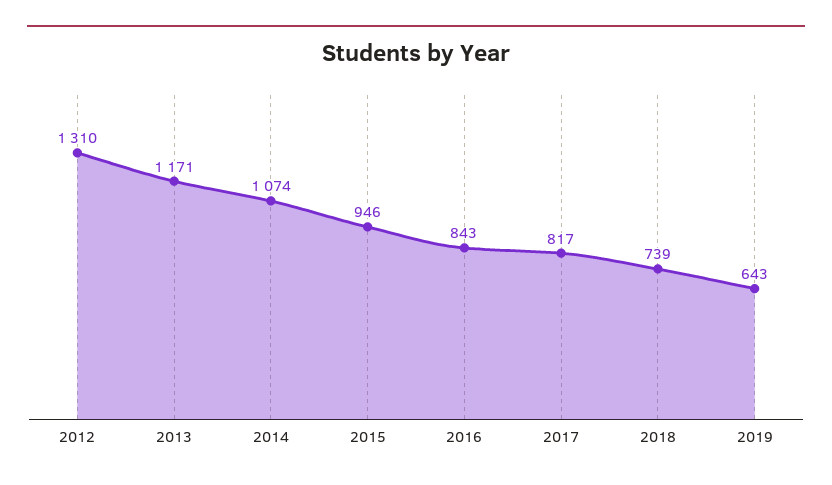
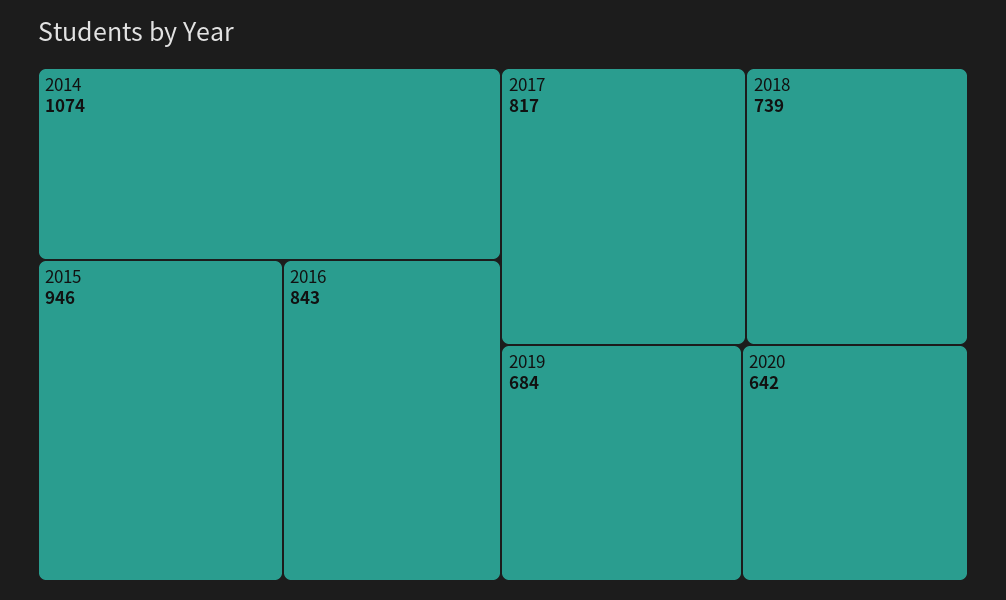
2012: 1310 -> none
2013: 1171 -> none
2019: 643 -> 684
2020: none -> 642

